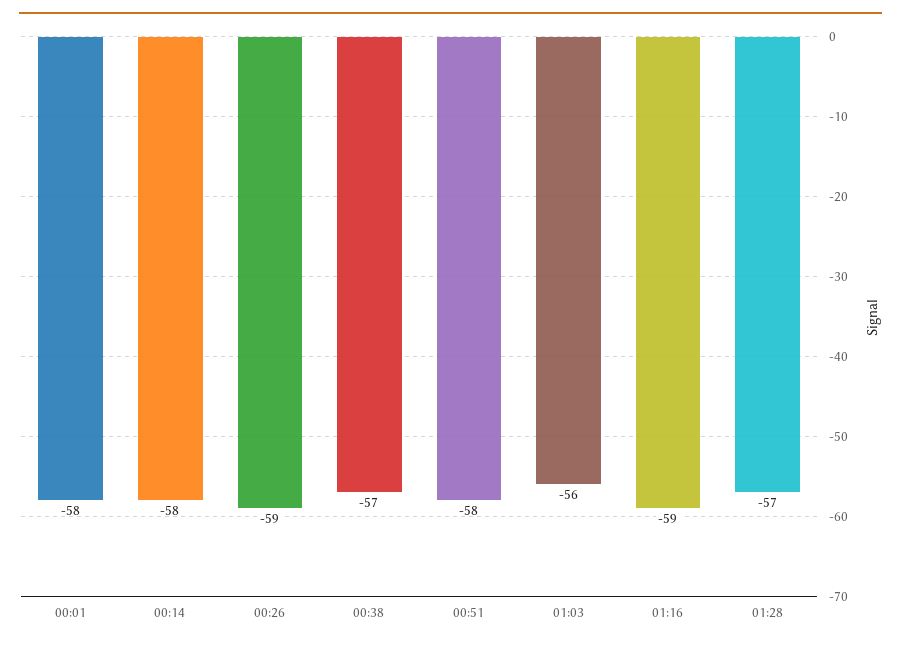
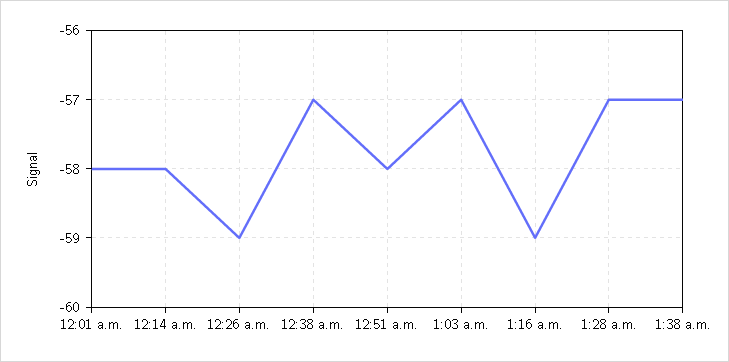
01:03: -56 -> -57
1:38 a.m.: none -> -57

